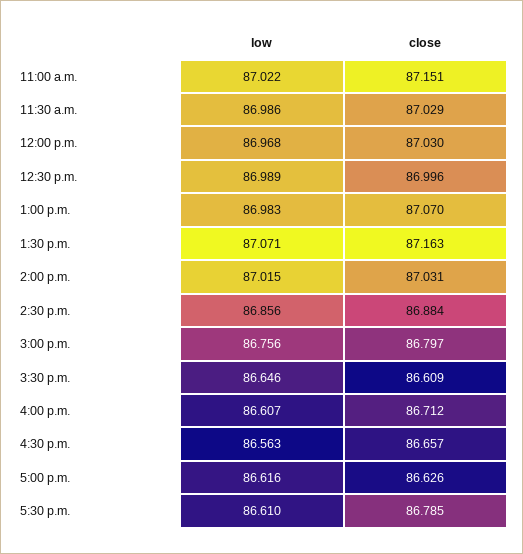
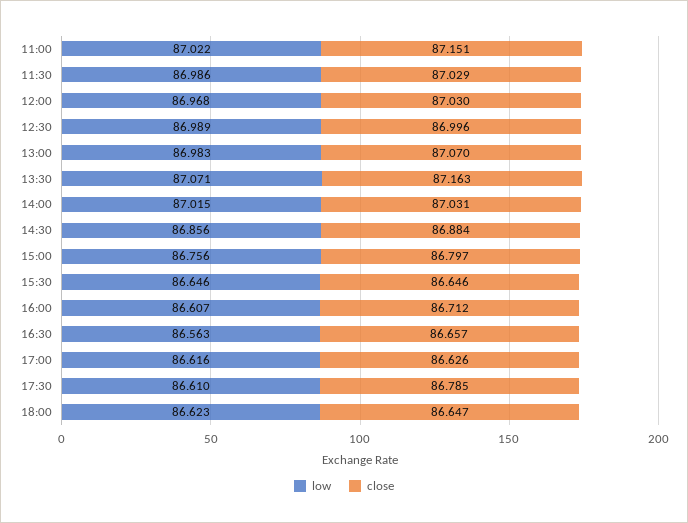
close, 3:30 p.m.: 86.609 -> 86.646
low, 18:00: none -> 86.623
close, 18:00: none -> 86.647

